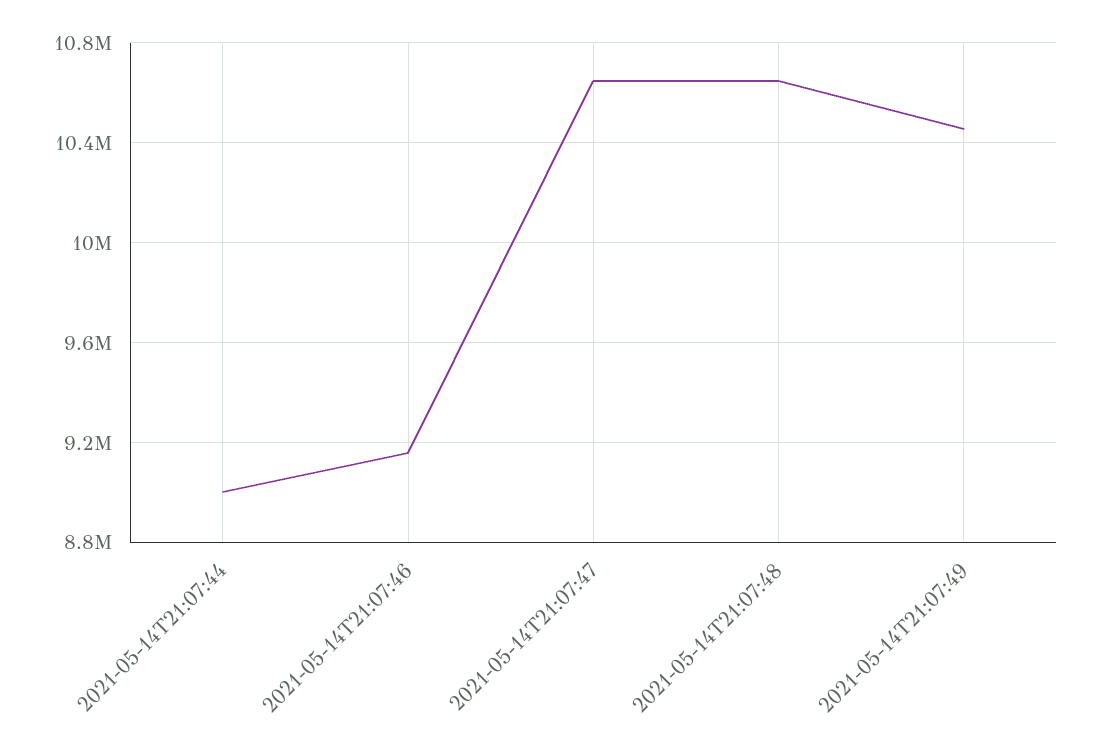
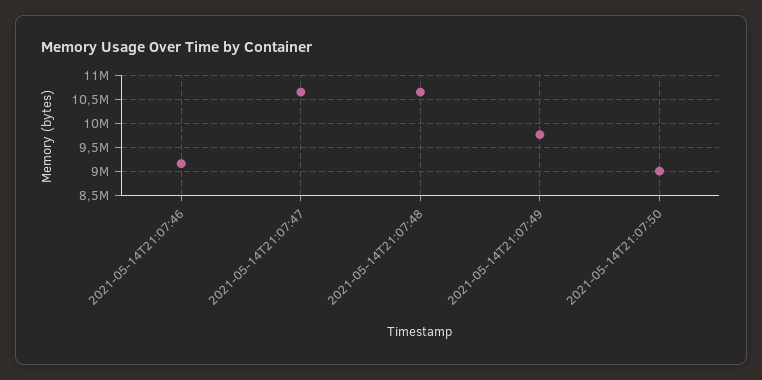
2021-05-14T21:07:44: 9000000 -> none
2021-05-14T21:07:49: 10450000 -> 9750000
2021-05-14T21:07:50: none -> 9000000

